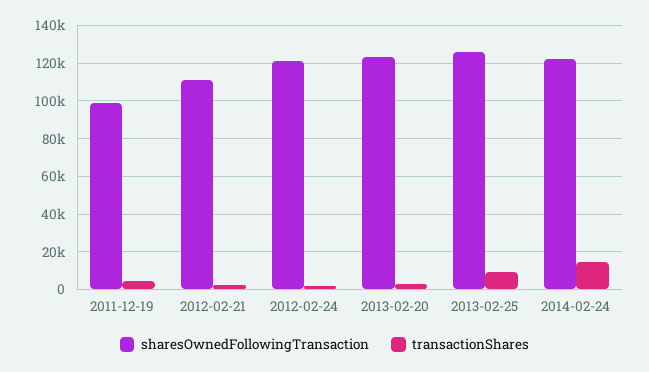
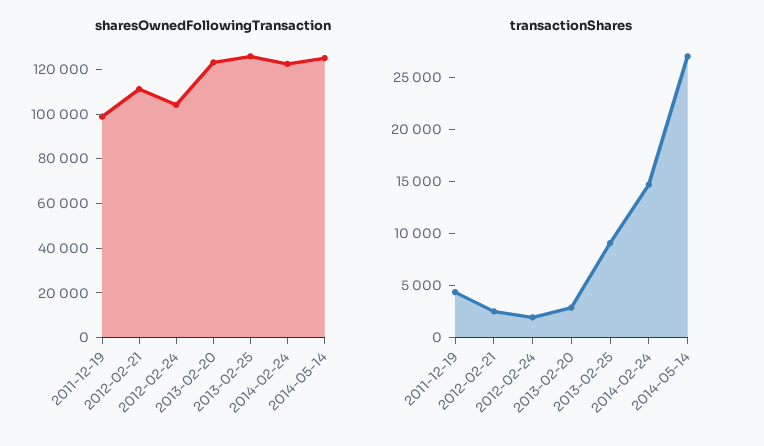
sharesOwnedFollowingTransaction, 2012-02-24: 120000 -> 105000
sharesOwnedFollowingTransaction, 2014-05-14: none -> 125000
transactionShares, 2014-05-14: none -> 27000

